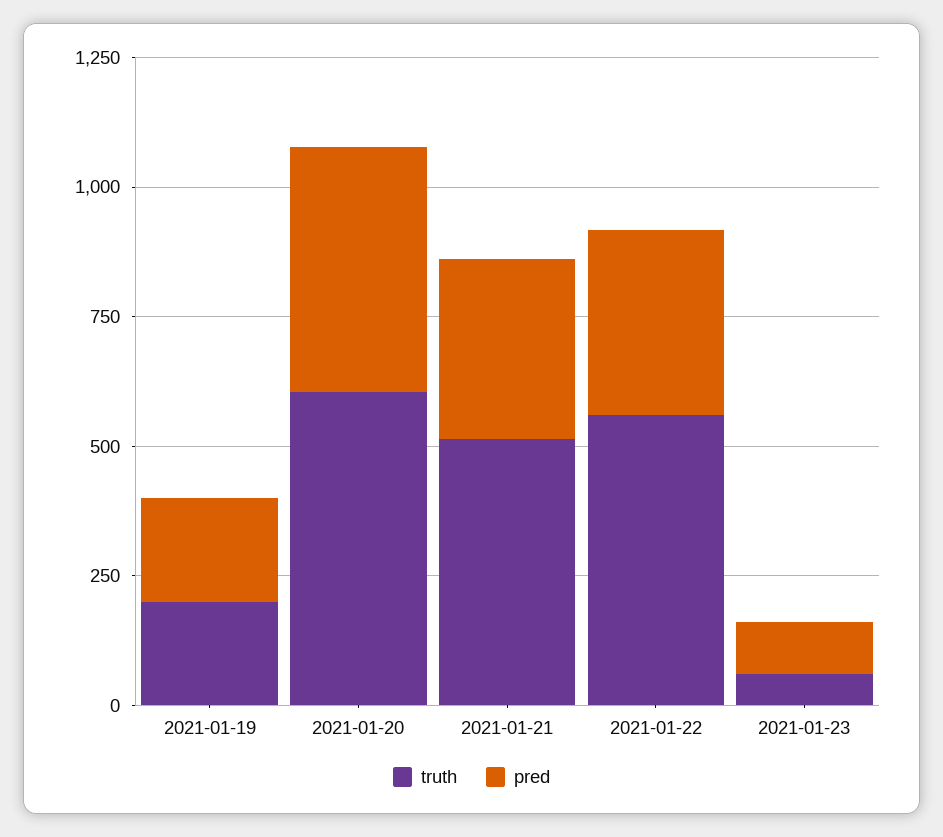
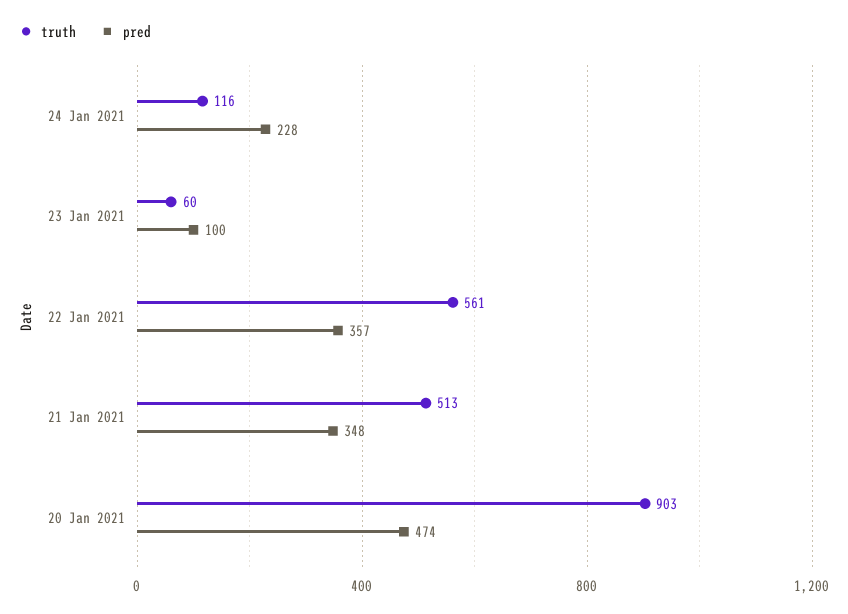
truth, 2021-01-19: 200 -> none
pred, 2021-01-19: 200 -> none
truth, 2021-01-20: 600 -> 903
truth, 24 Jan 2021: none -> 116
pred, 24 Jan 2021: none -> 228

